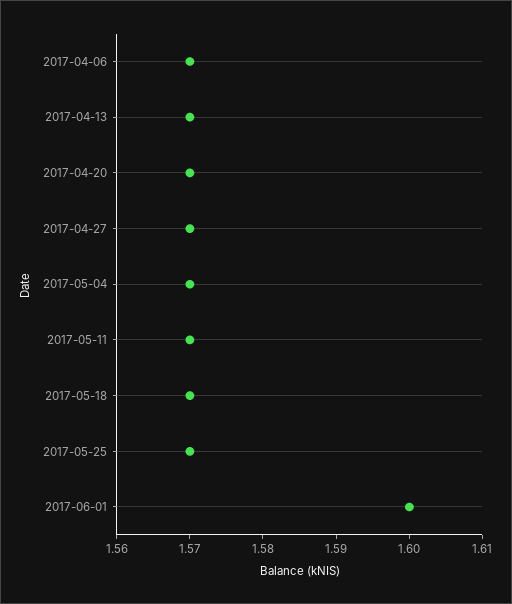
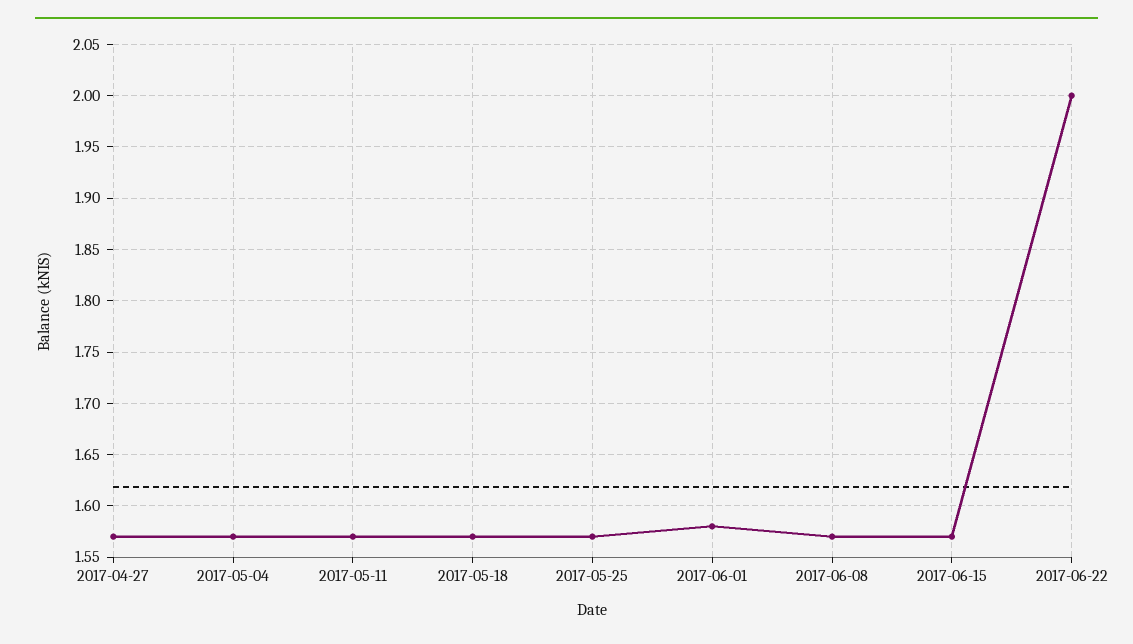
2017-04-06: 1.57 -> none
2017-04-13: 1.57 -> none
2017-04-20: 1.57 -> none
2017-06-01: 1.6 -> 1.58
2017-06-08: none -> 1.57
2017-06-15: none -> 1.57
2017-06-22: none -> 2

